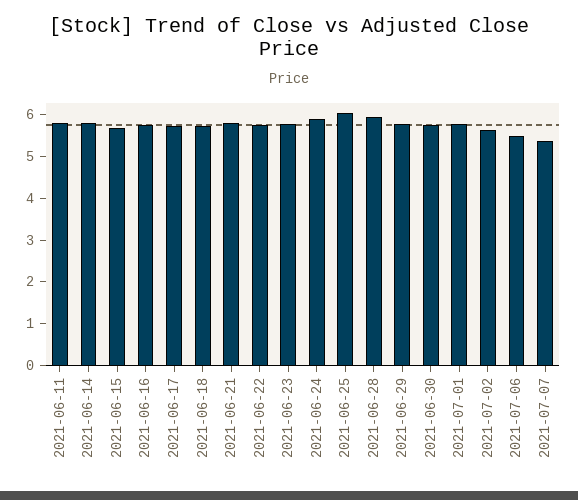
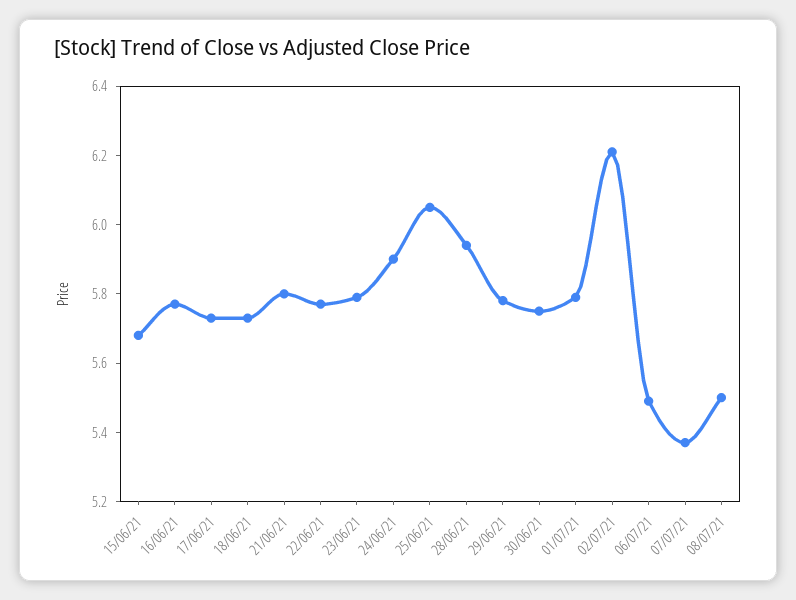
2021-06-11: 5.8 -> none
2021-06-14: 5.8 -> none
2021-07-02: 5.6 -> 6.2
08/07/21: none -> 5.5

